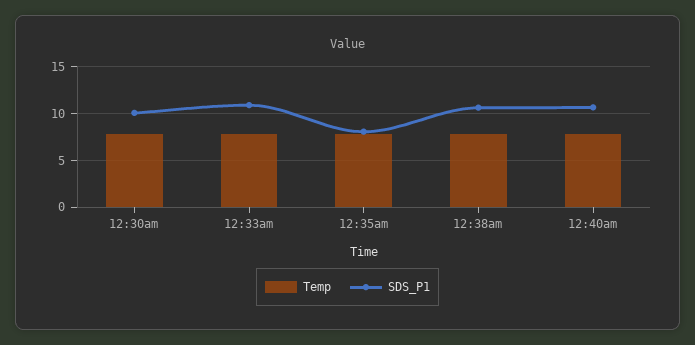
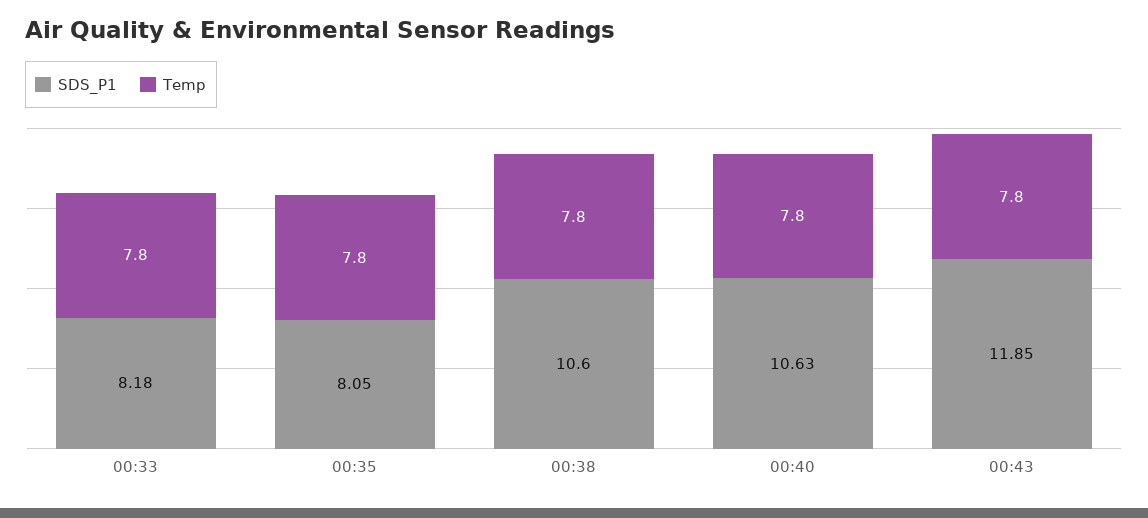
Temp, 12:30am: 8 -> none
SDS_P1, 12:30am: 10 -> none
SDS_P1, 12:33am: 11 -> 8.18
SDS_P1, 00:43: none -> 11.85
Temp, 00:43: none -> 7.8

